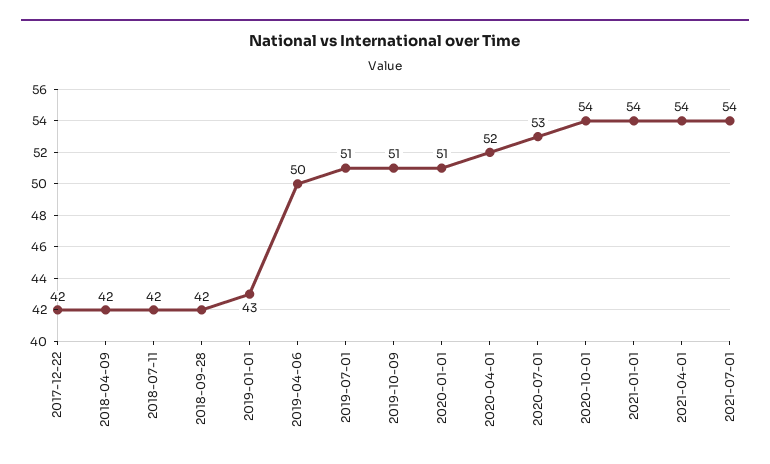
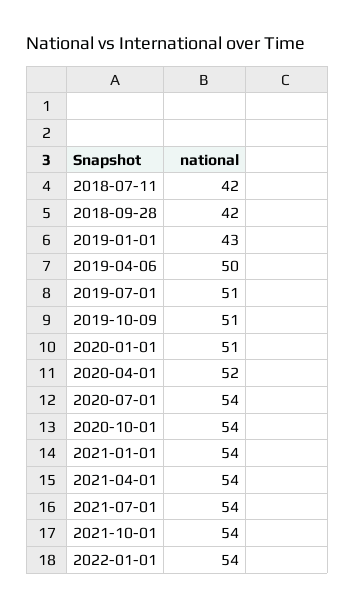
2017-12-22: 42 -> none
2018-04-09: 42 -> none
2020-07-01: 53 -> 54
2021-10-01: none -> 54
2022-01-01: none -> 54

